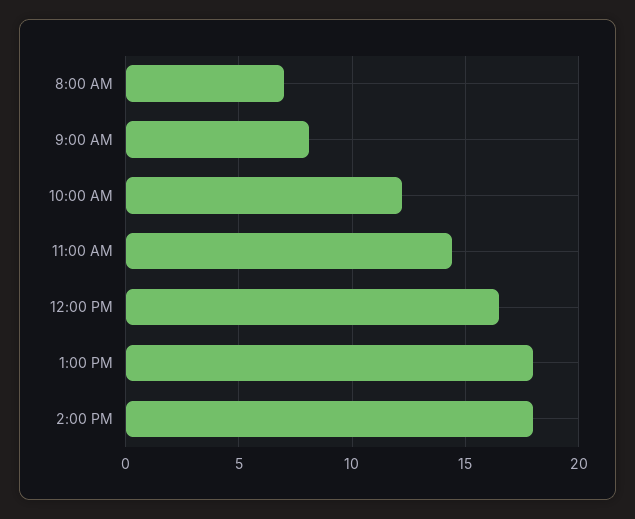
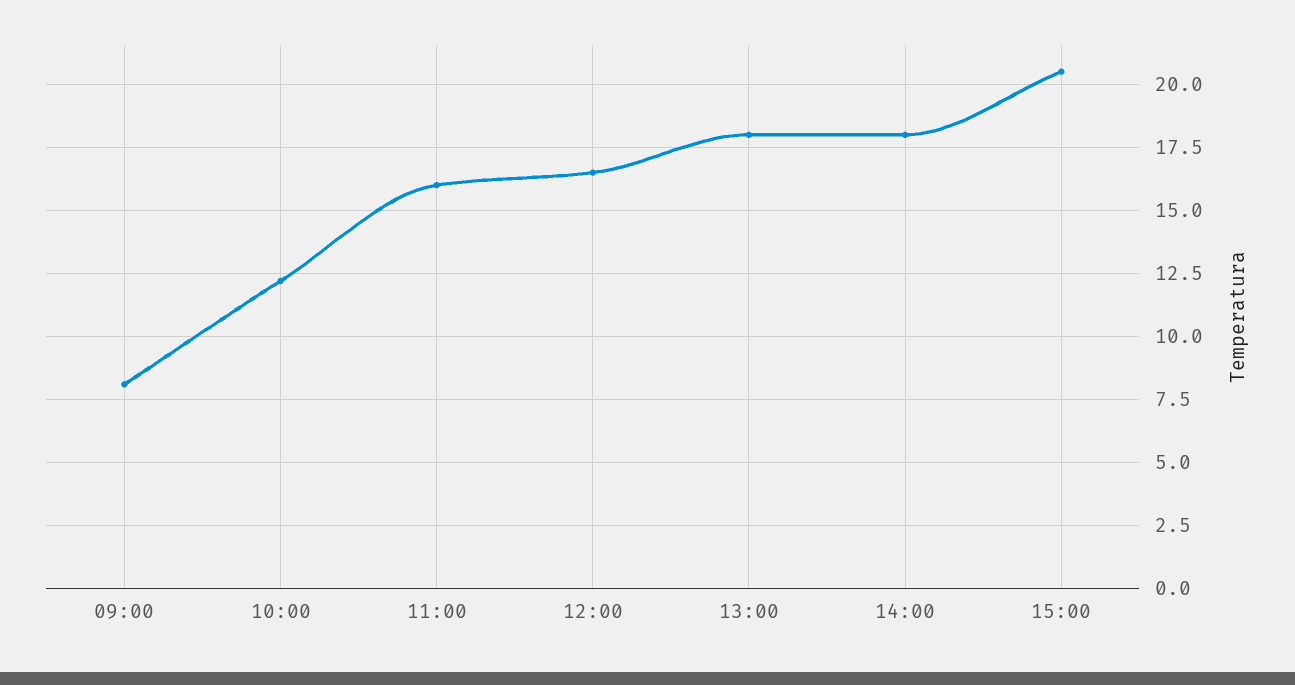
8:00 AM: 7 -> none
11:00 AM: 14.5 -> 16
15:00: none -> 20.5

